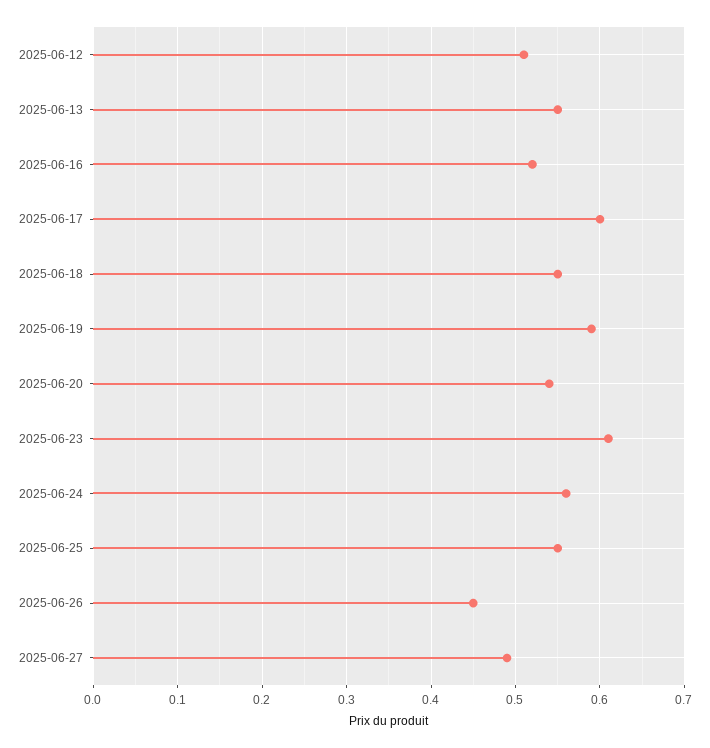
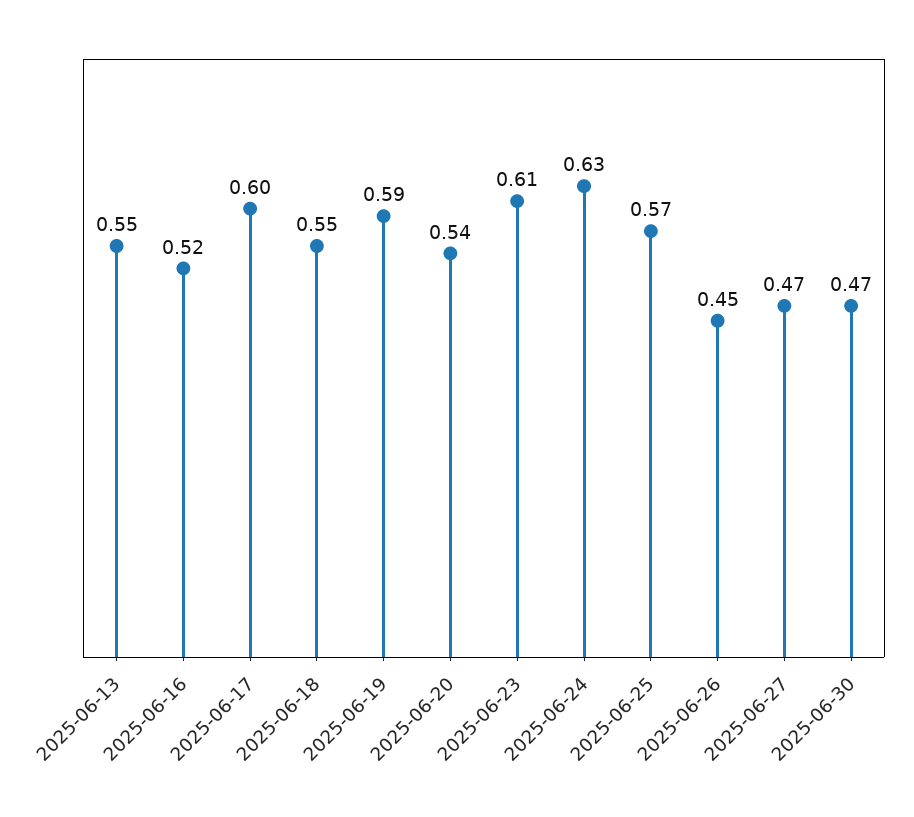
2025-06-12: 0.51 -> none
2025-06-24: 0.56 -> 0.63
2025-06-25: 0.55 -> 0.57
2025-06-27: 0.49 -> 0.47
2025-06-30: none -> 0.47

